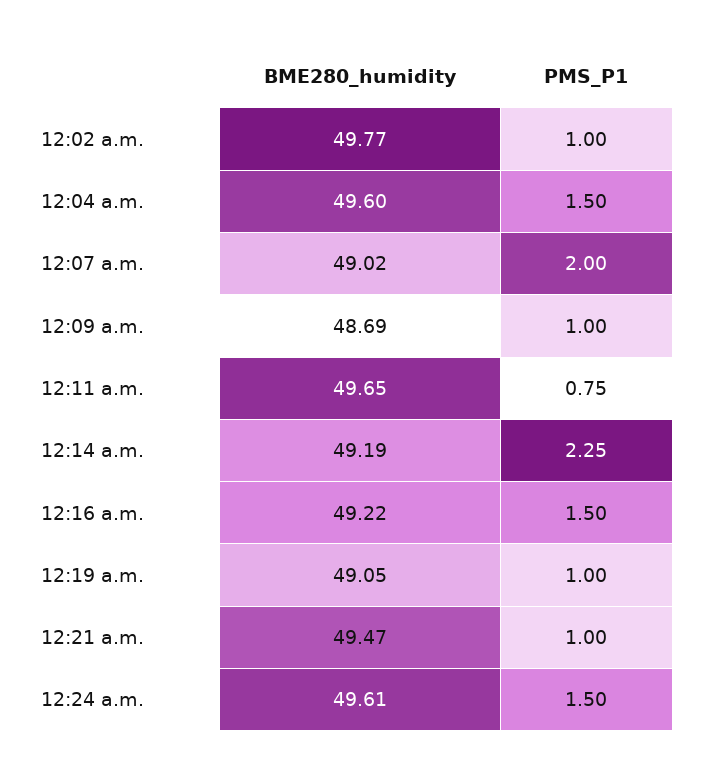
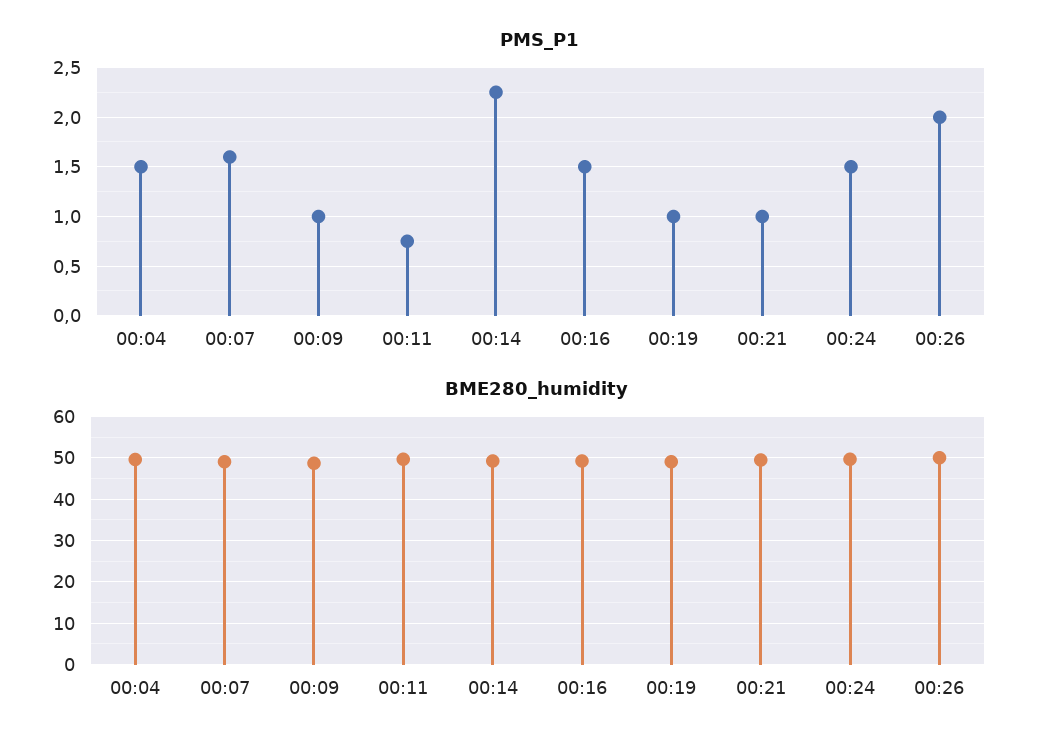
BME280_humidity, 12:02 a.m.: 49.77 -> none
PMS_P1, 12:02 a.m.: 1 -> none
PMS_P1, 12:07 a.m.: 2 -> 1.6
PMS_P1, 00:26: none -> 2
BME280_humidity, 00:26: none -> 50

